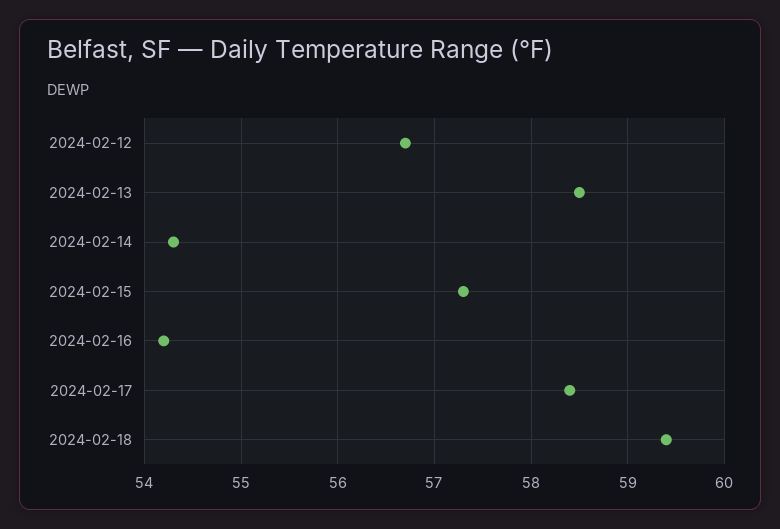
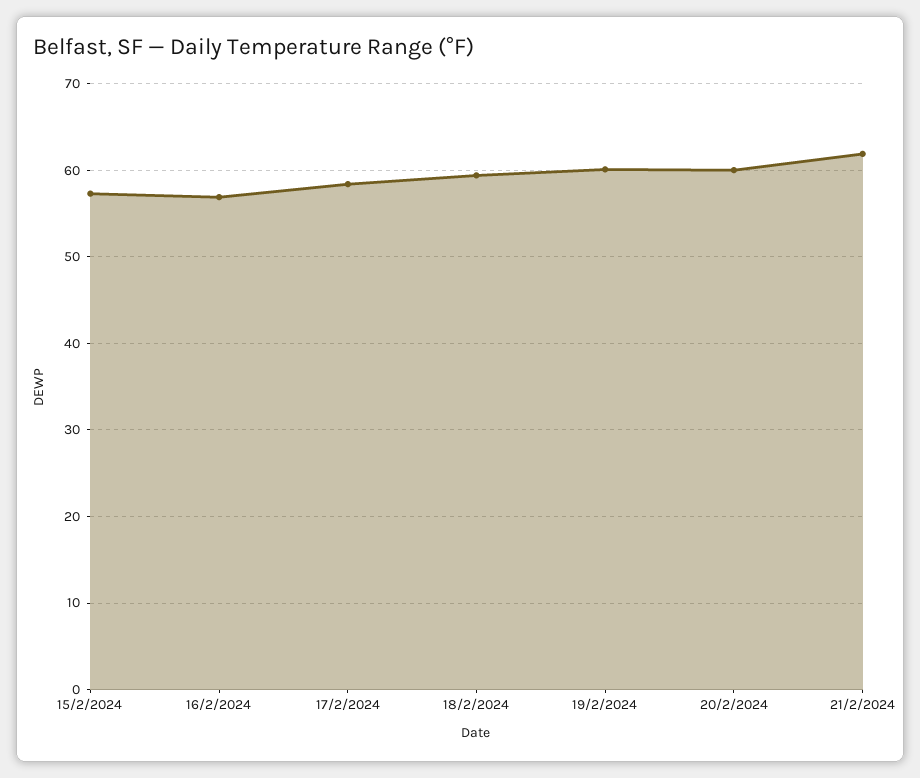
2024-02-12: 56.7 -> none
2024-02-13: 58.5 -> none
2024-02-14: 54.3 -> none
2024-02-16: 54.2 -> 57
19/2/2024: none -> 60
20/2/2024: none -> 60
21/2/2024: none -> 62

